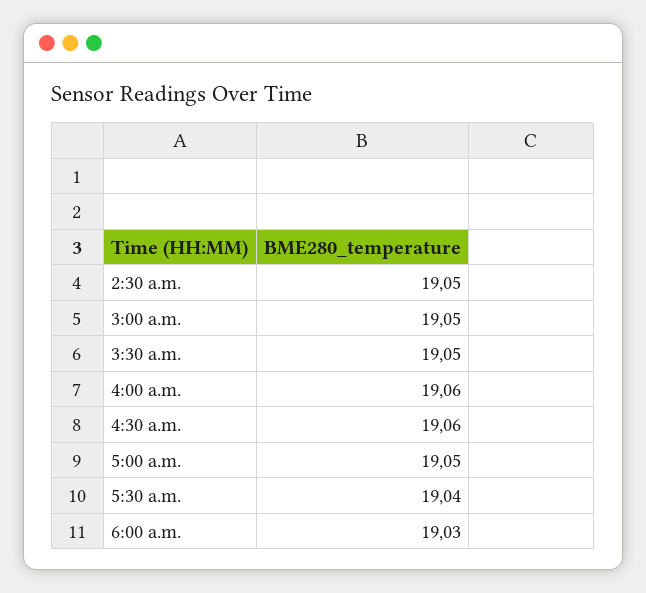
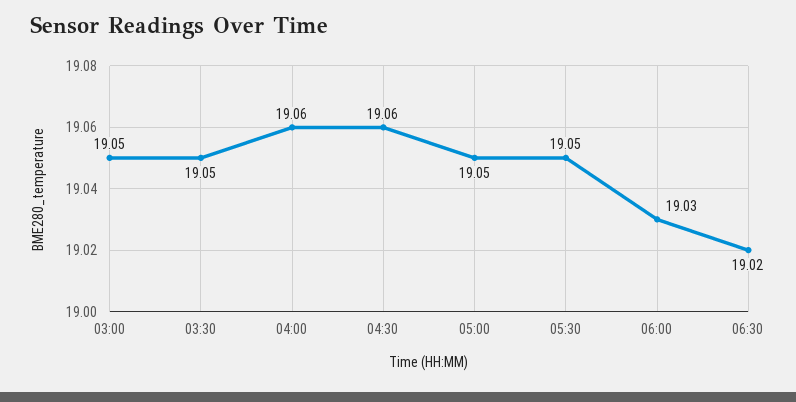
2:30 a.m.: 19.05 -> none
5:30 a.m.: 19.04 -> 19.05
06:30: none -> 19.02

